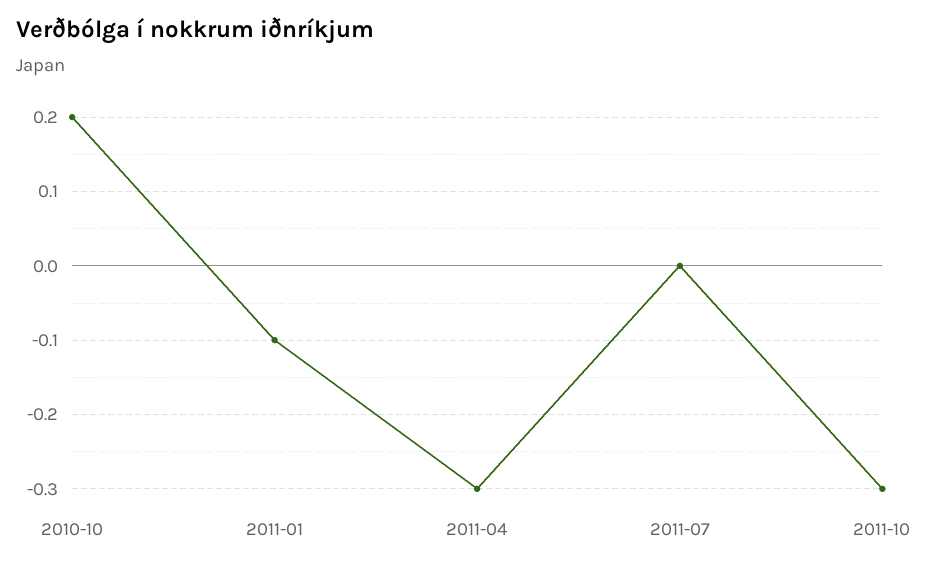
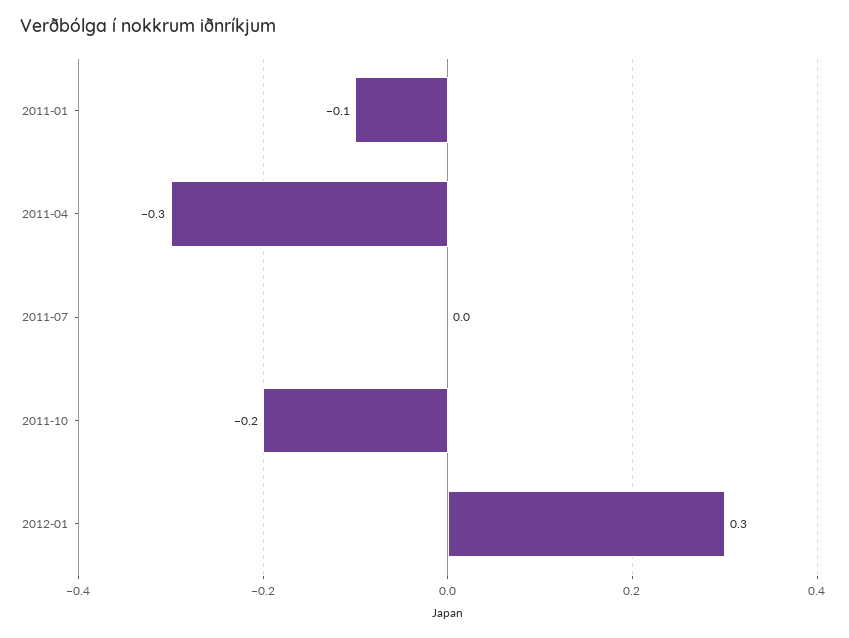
2010-10: 0.2 -> none
2011-10: -0.3 -> -0.2
2012-01: none -> 0.3

